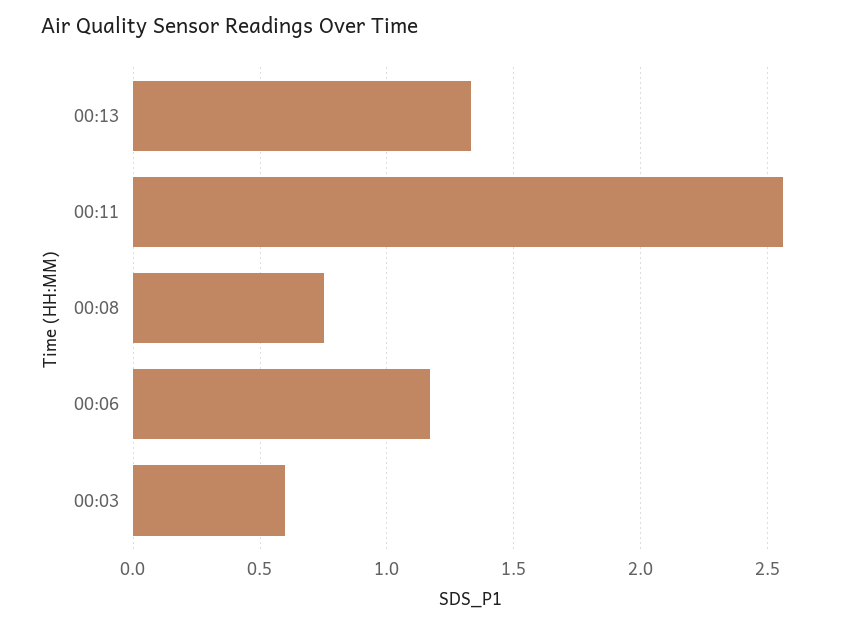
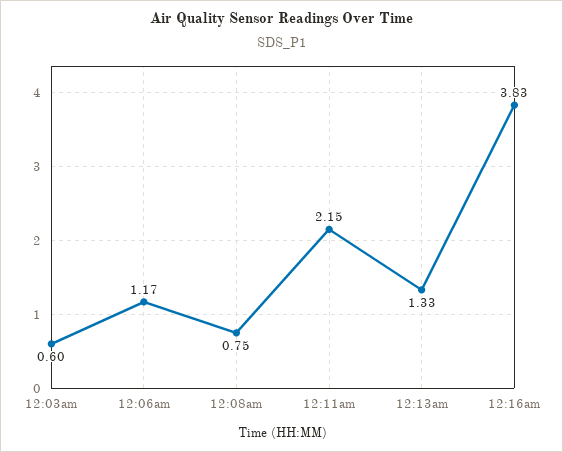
00:11: 2.55 -> 2.15
12:16am: none -> 3.83

